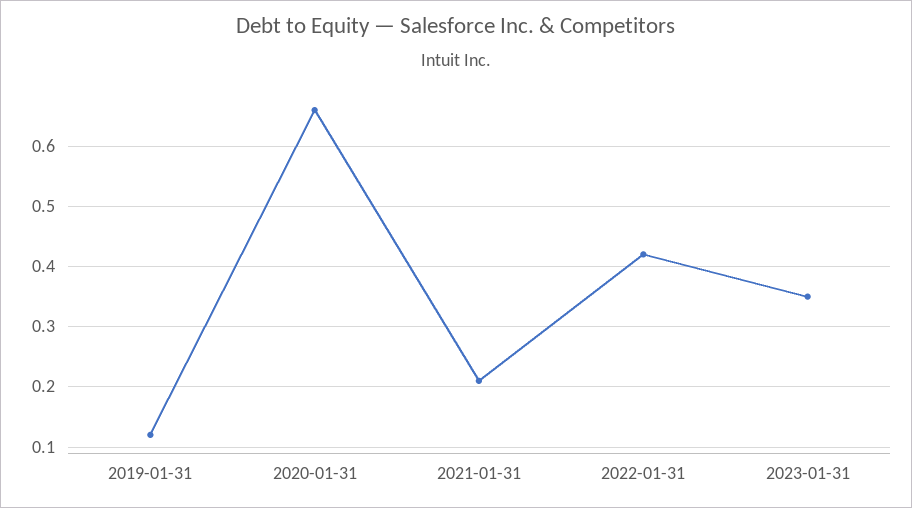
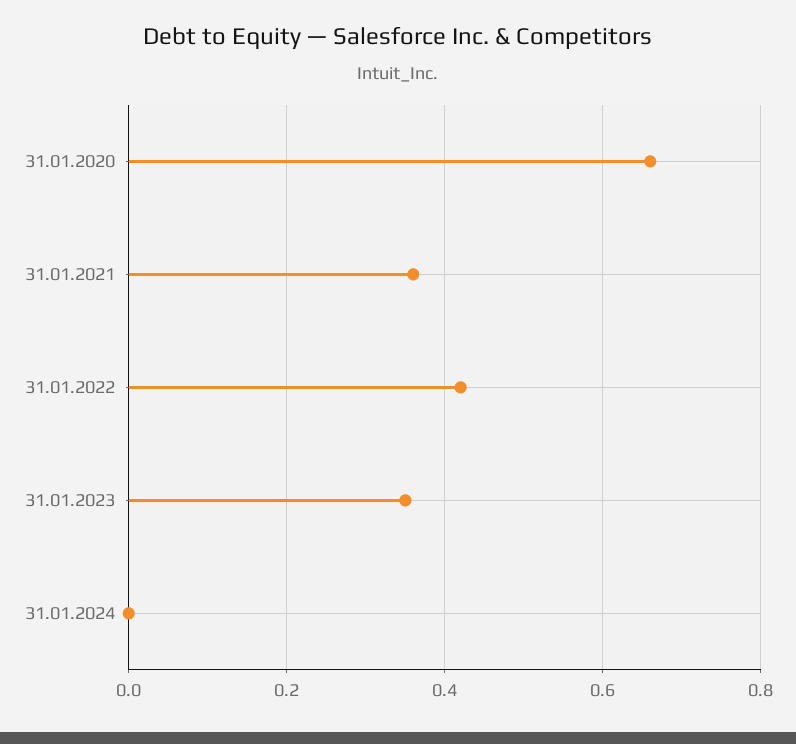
2019-01-31: 0.12 -> none
2021-01-31: 0.21 -> 0.35
31.01.2024: none -> 0

